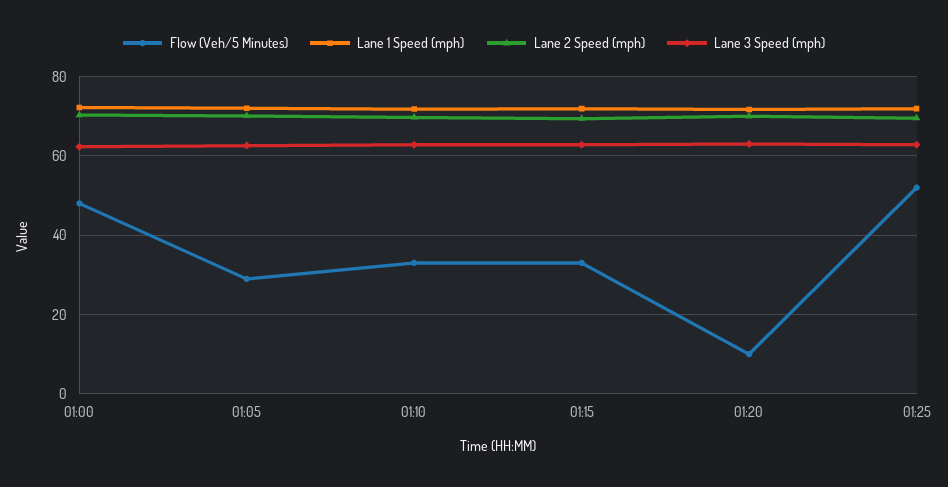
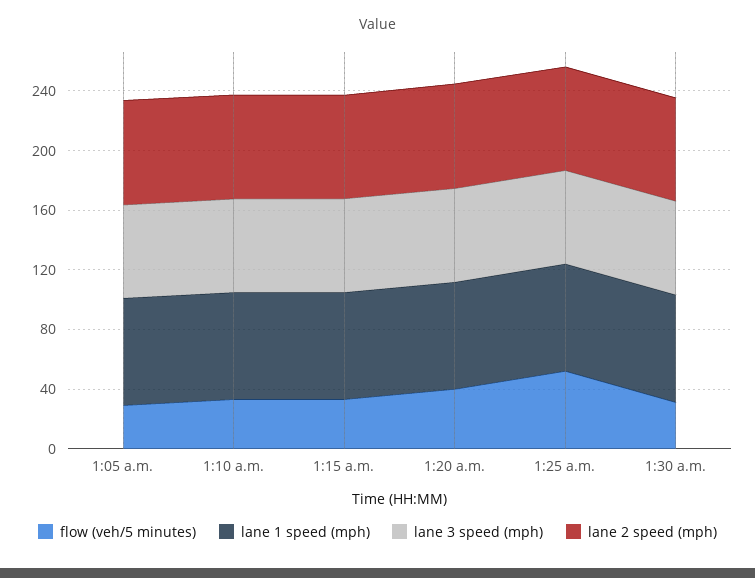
Flow (Veh/5 Minutes), 01:00: 48 -> none
Lane 1 Speed (mph), 01:00: 72 -> none
Lane 2 Speed (mph), 01:00: 70 -> none
Lane 3 Speed (mph), 01:00: 62 -> none
Flow (Veh/5 Minutes), 01:20: 10 -> 40
Flow (Veh/5 Minutes), 1:30 a.m.: none -> 30
Lane 1 Speed (mph), 1:30 a.m.: none -> 70
Lane 3 Speed (mph), 1:30 a.m.: none -> 60
Lane 2 Speed (mph), 1:30 a.m.: none -> 70

